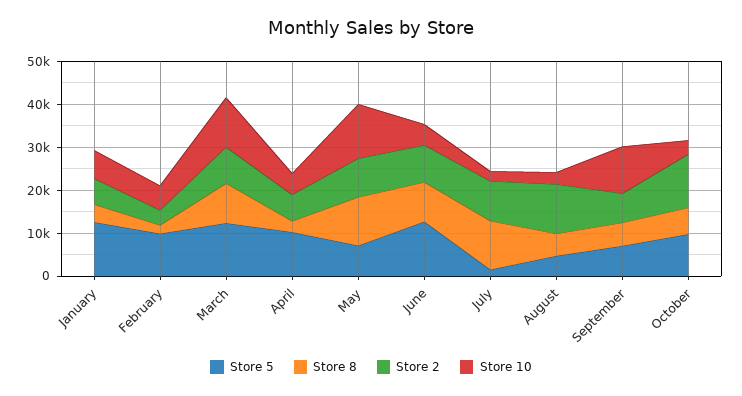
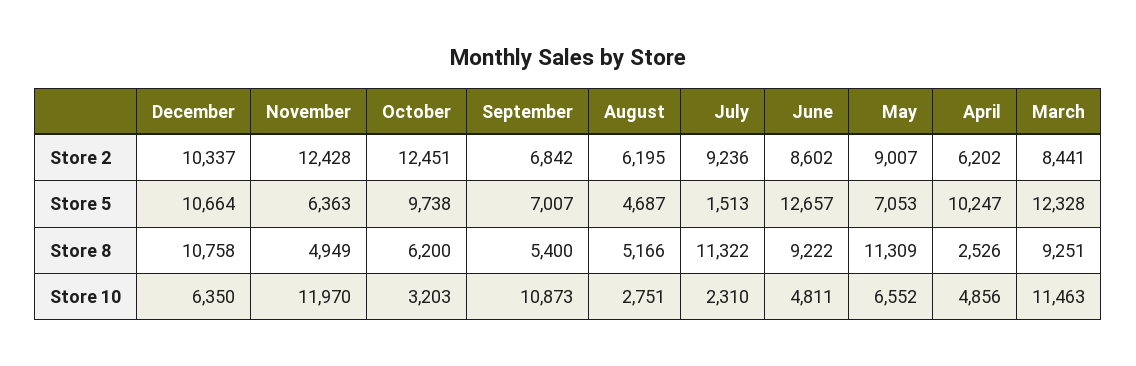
Store 5, January: 12000 -> none
Store 8, January: 4000 -> none
Store 2, January: 6000 -> none
Store 10, January: 6000 -> none
Store 5, February: 10000 -> none
Store 8, February: 2000 -> none
Store 2, February: 4000 -> none
Store 10, February: 6000 -> none
Store 10, May: 12000 -> 6552
Store 2, August: 12000 -> 6195
Store 2, December: none -> 10337
Store 2, November: none -> 12428
Store 5, December: none -> 10664
Store 5, November: none -> 6363
Store 8, December: none -> 10758
Store 8, November: none -> 4949
Store 10, December: none -> 6350
Store 10, November: none -> 11970

